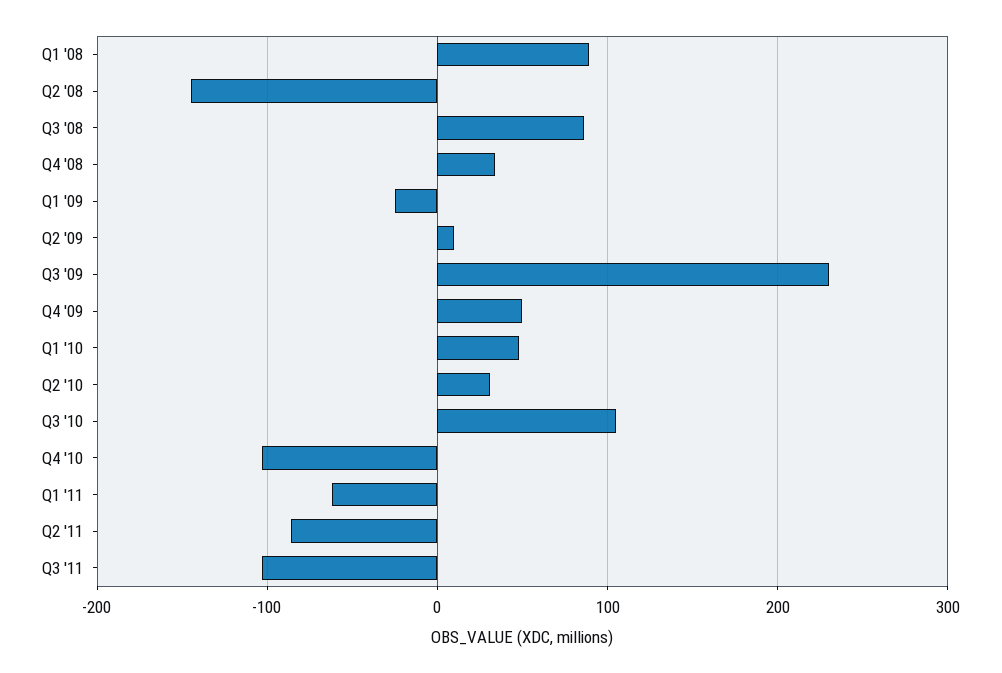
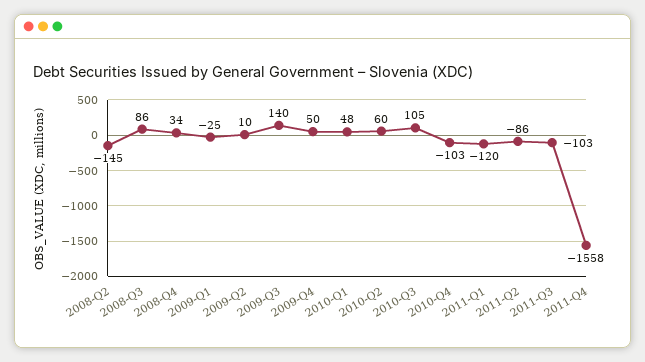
Q1 '08: 90 -> none
Q3 '09: 230 -> 140
Q2 '10: 30 -> 60
Q1 '11: -60 -> -120
2011-Q4: none -> -1558

